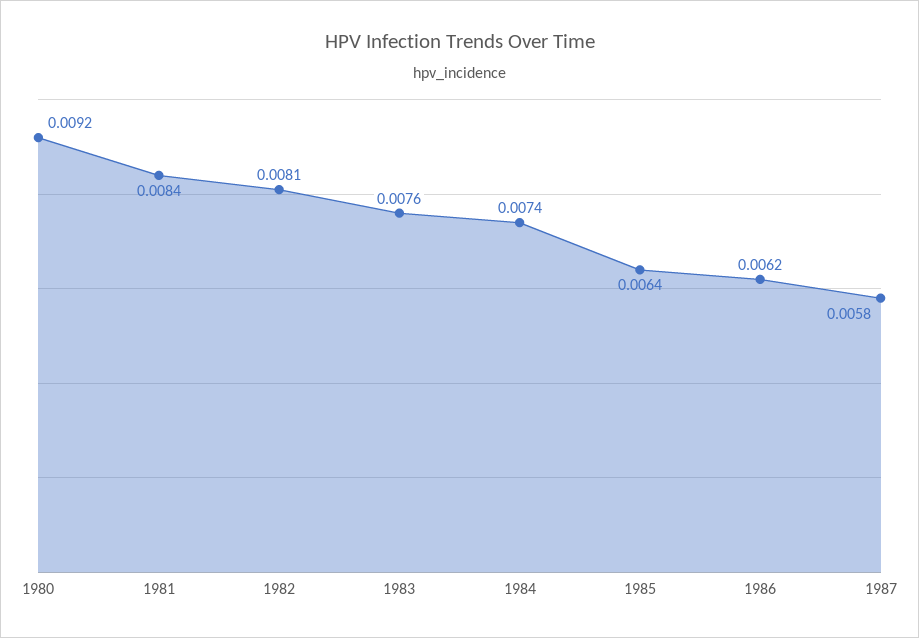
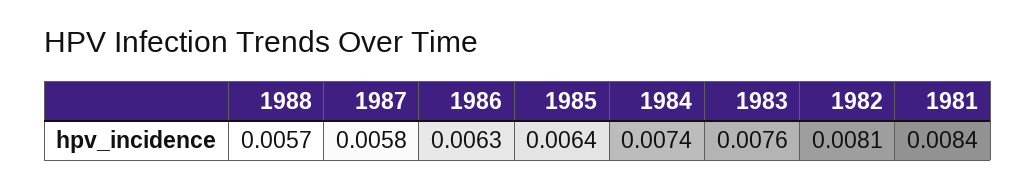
1980: 0.0092 -> none
1986: 0.0062 -> 0.0063
1988: none -> 0.0057

